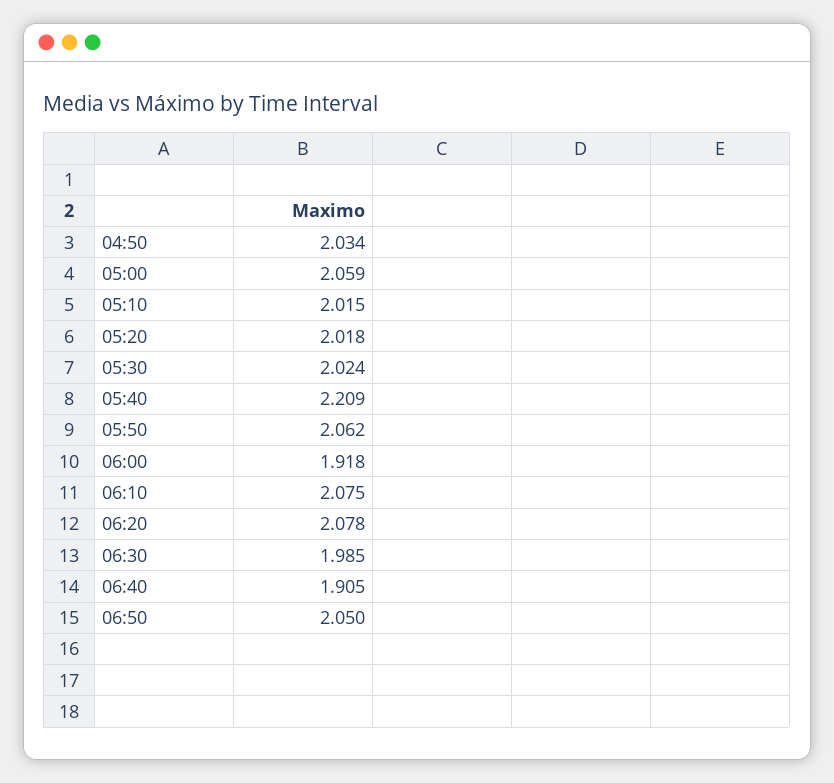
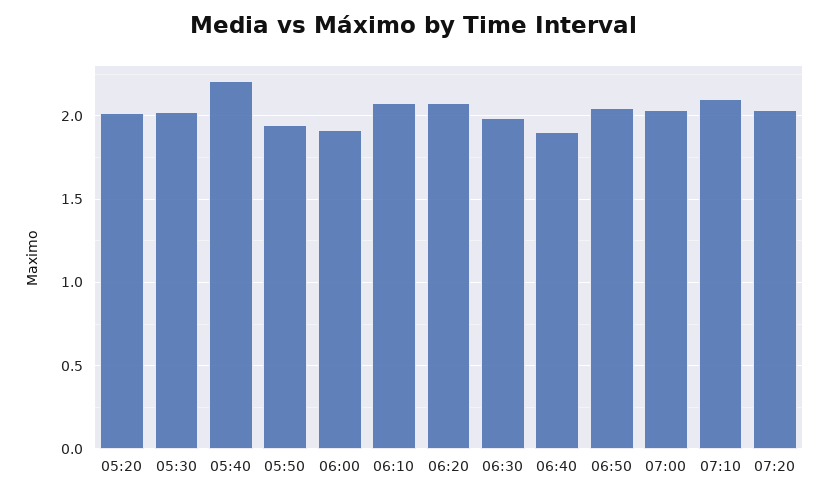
04:50: 2.034 -> none
05:00: 2.059 -> none
05:10: 2.015 -> none
05:50: 2.062 -> 1.95
07:00: none -> 2.05
07:10: none -> 2.1
07:20: none -> 2.05

